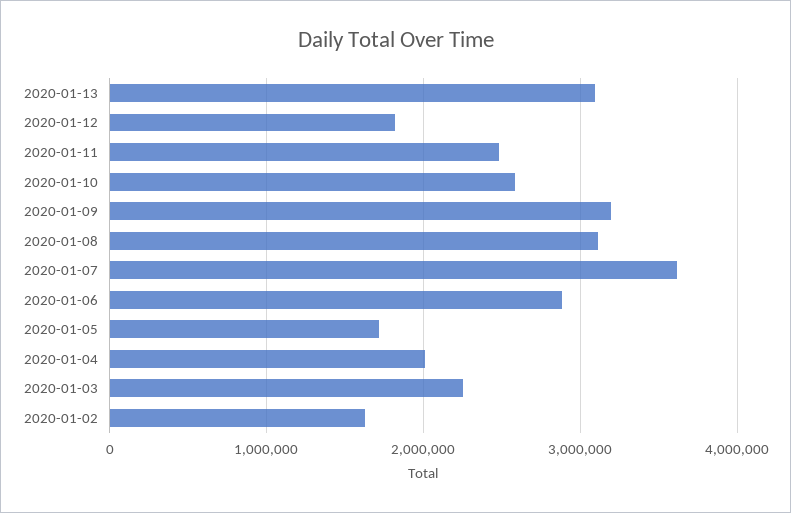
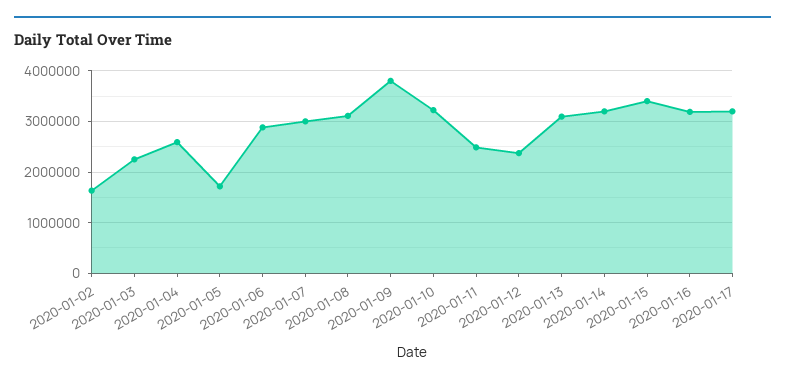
2020-01-12: 1800000 -> 2400000
2020-01-10: 2600000 -> 3200000
2020-01-09: 3200000 -> 3800000
2020-01-07: 3600000 -> 3000000
2020-01-04: 2000000 -> 2600000
2020-01-14: none -> 3200000
2020-01-15: none -> 3400000
2020-01-16: none -> 3200000
2020-01-17: none -> 3200000

